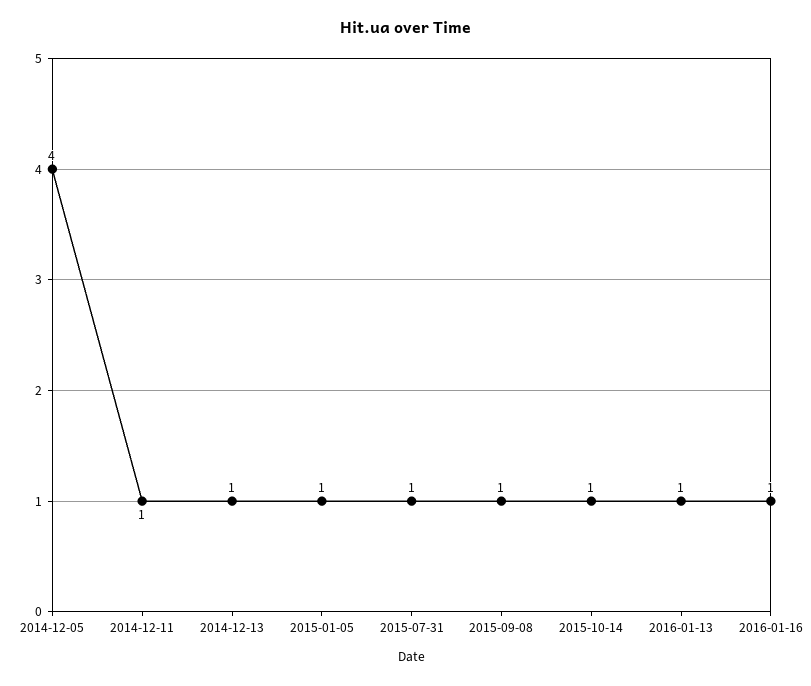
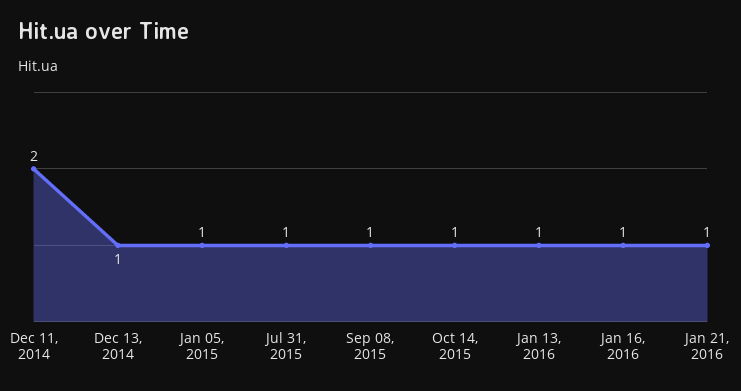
2014-12-05: 4 -> none
2014-12-11: 1 -> 2
Jan 21, 2016: none -> 1

